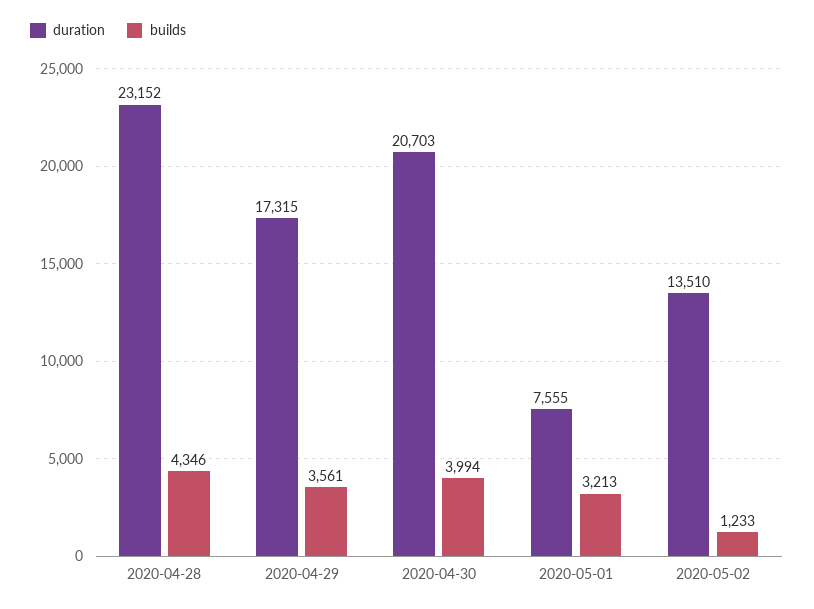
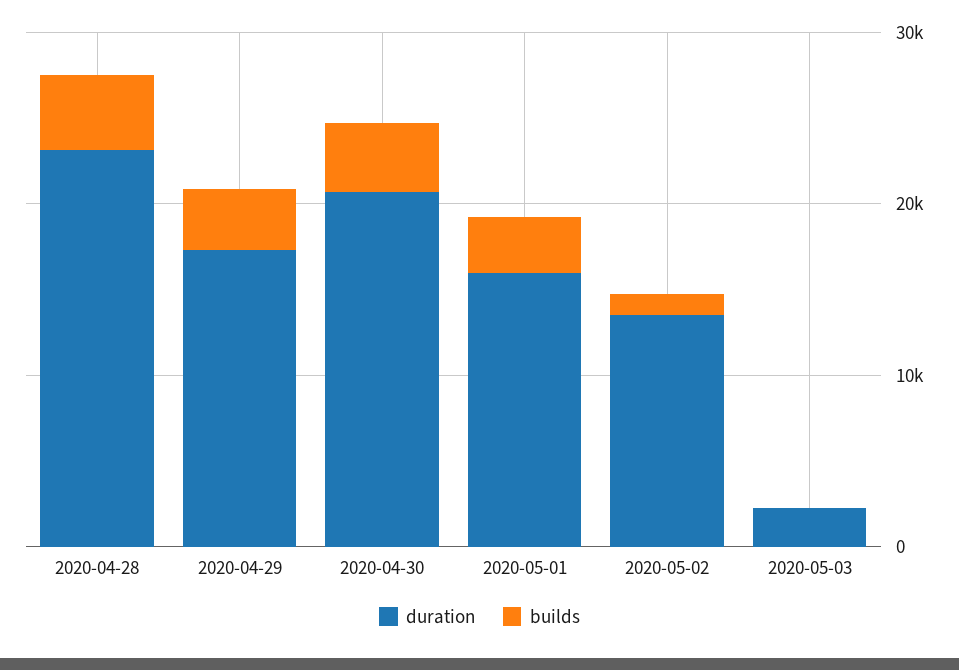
duration, 2020-05-01: 7555 -> 16000
duration, 2020-05-03: none -> 2000
builds, 2020-05-03: none -> 0

